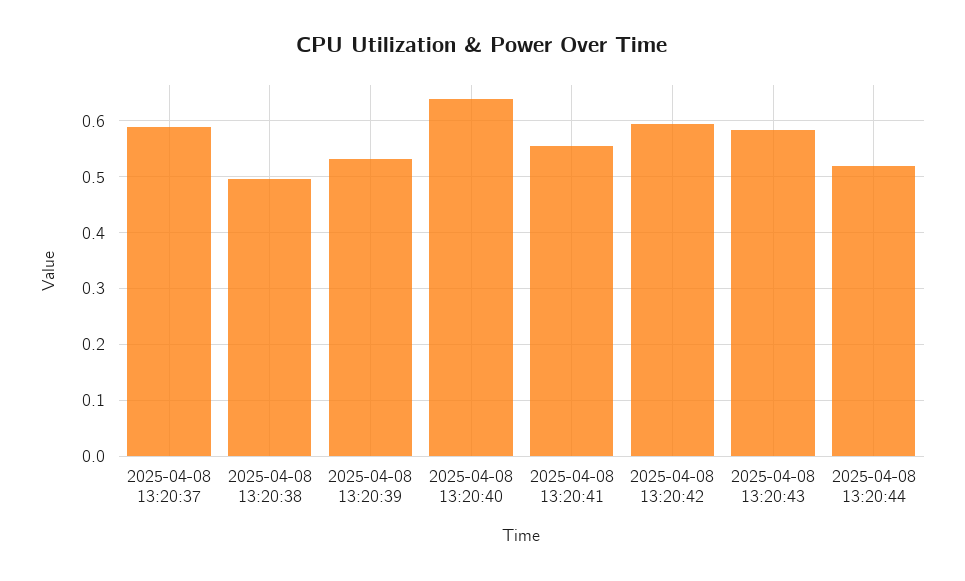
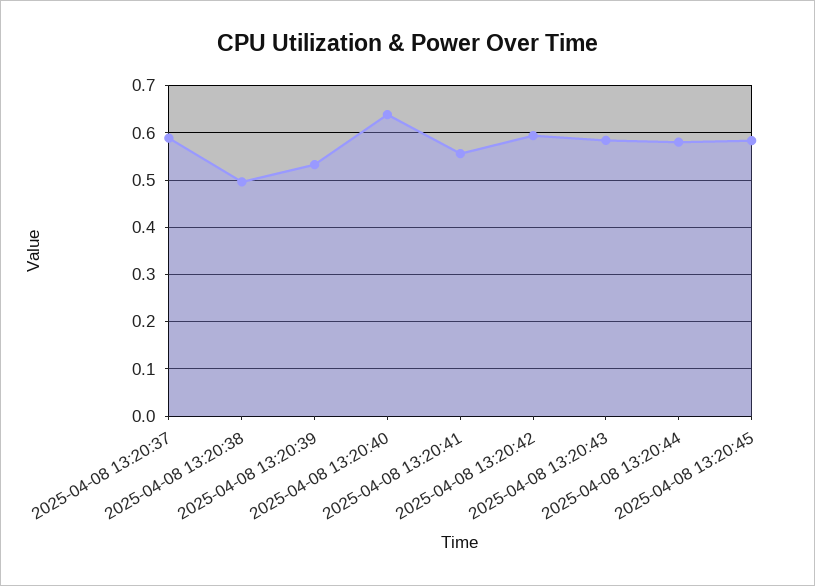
2025-04-08 13:20:44: 0.52 -> 0.58
2025-04-08 13:20:45: none -> 0.58

